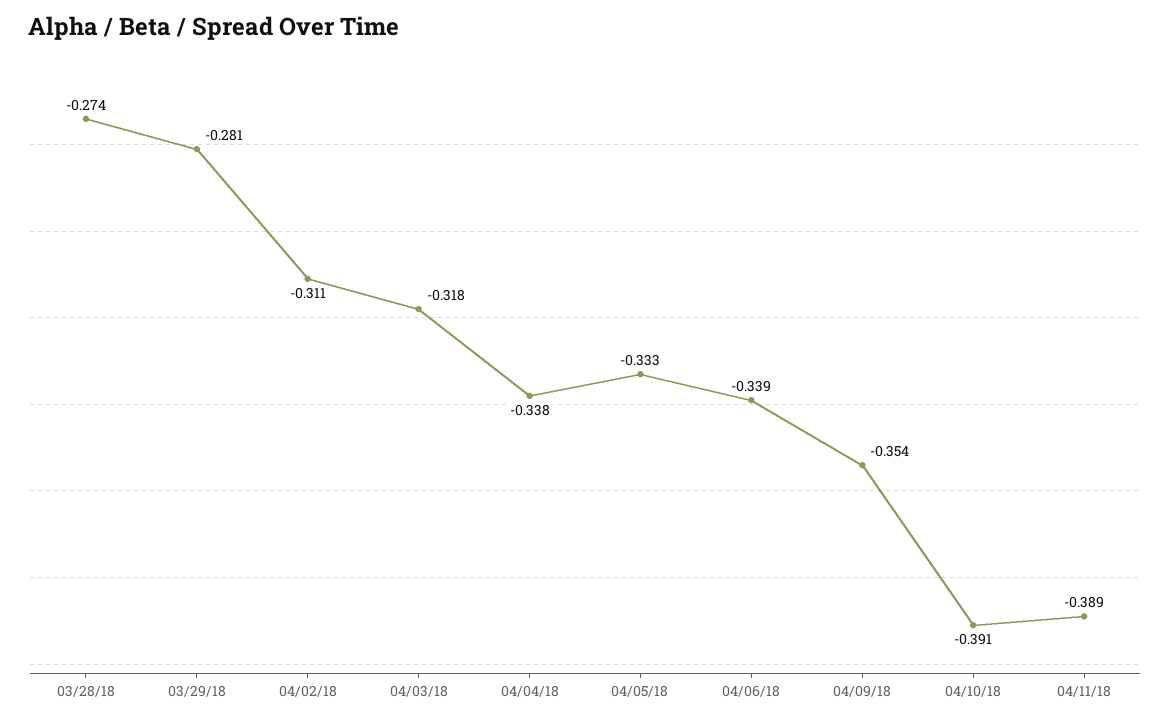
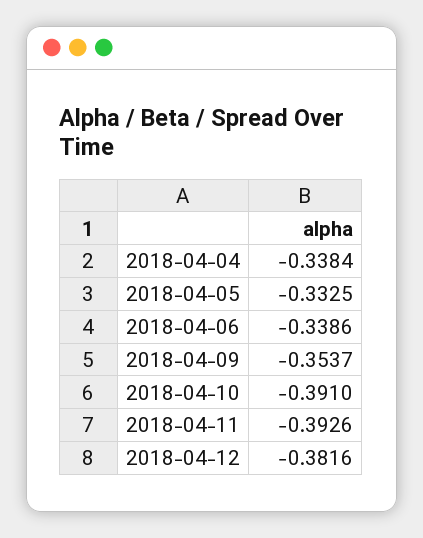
03/28/18: -0.274 -> none
03/29/18: -0.281 -> none
04/02/18: -0.311 -> none
04/03/18: -0.318 -> none
04/11/18: -0.389 -> -0.3926
2018-04-12: none -> -0.3816

